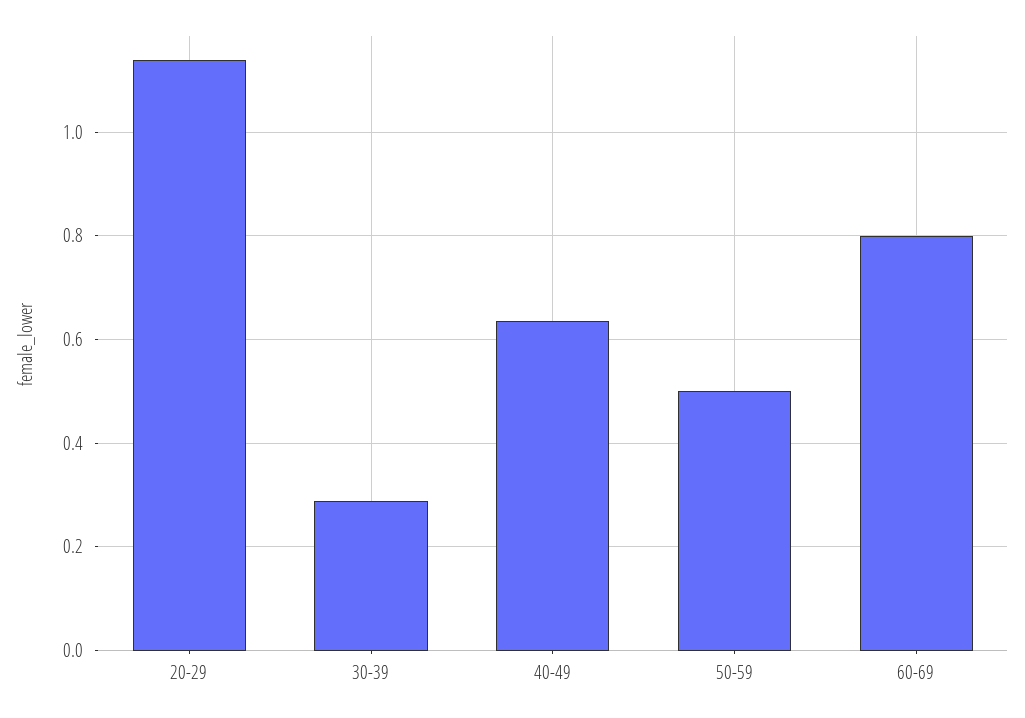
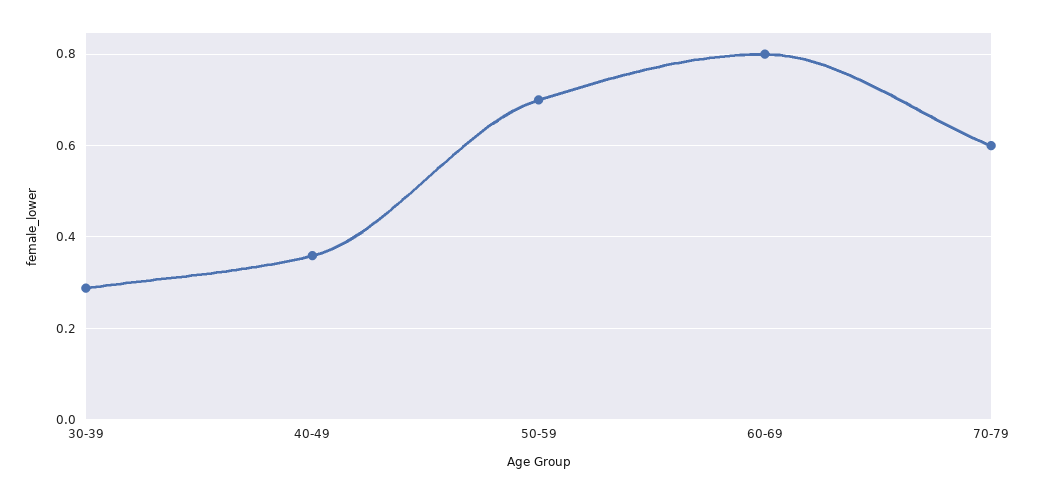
20-29: 1.14 -> none
40-49: 0.64 -> 0.36
50-59: 0.5 -> 0.7
70-79: none -> 0.6

